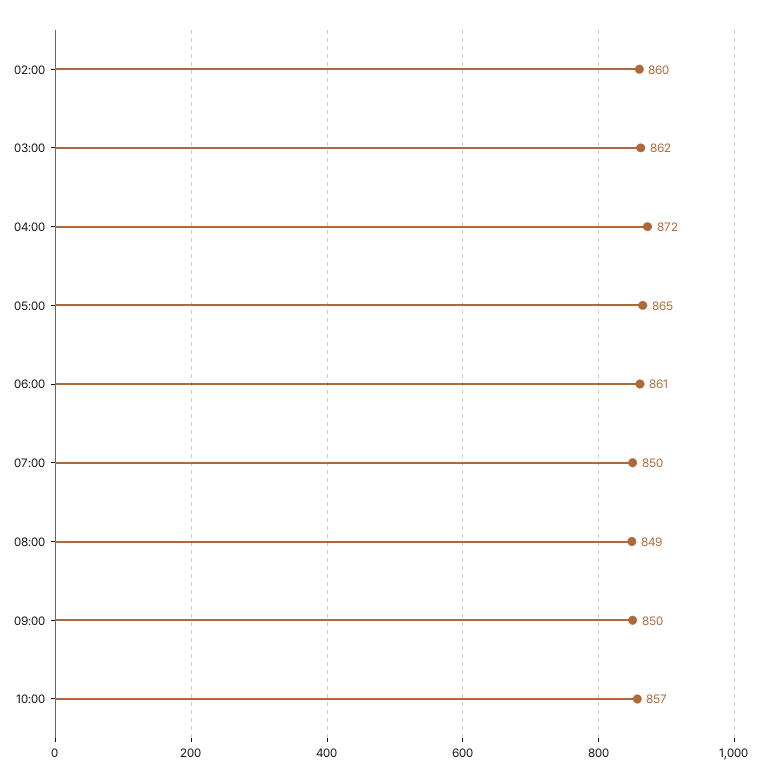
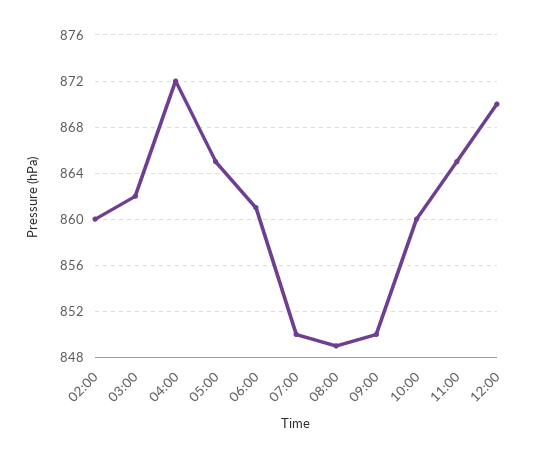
10:00: 857 -> 860
11:00: none -> 865
12:00: none -> 870

